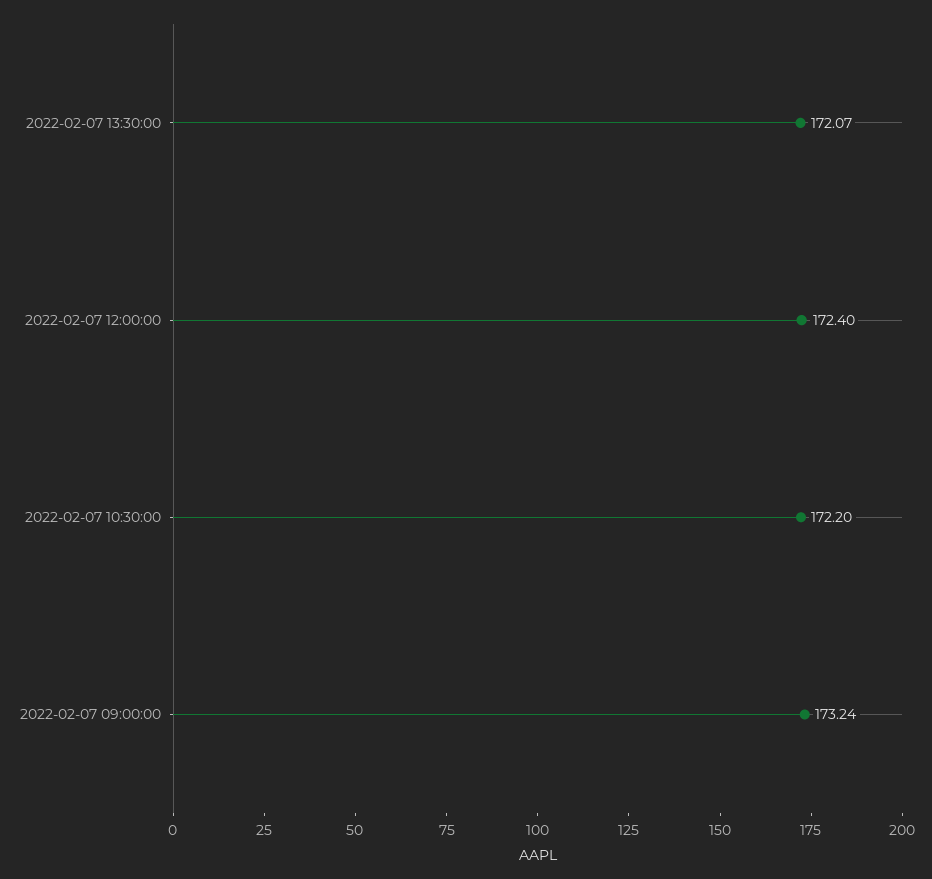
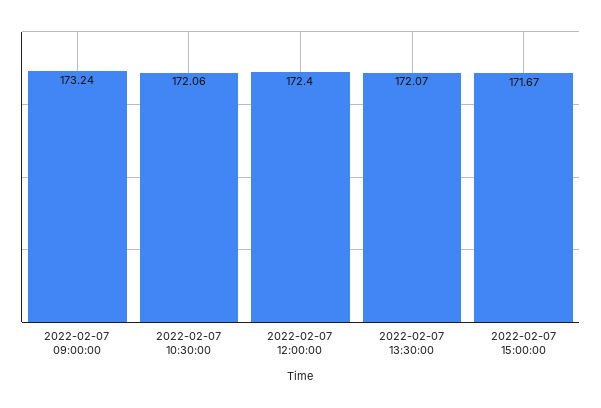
2022-02-07 10:30:00: 172.2 -> 172.06
2022-02-07 15:00:00: none -> 171.67

